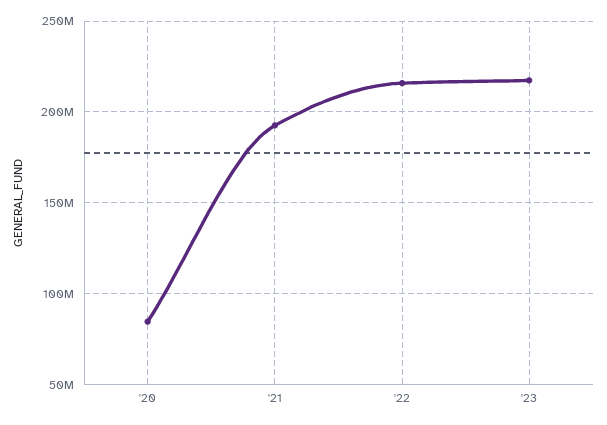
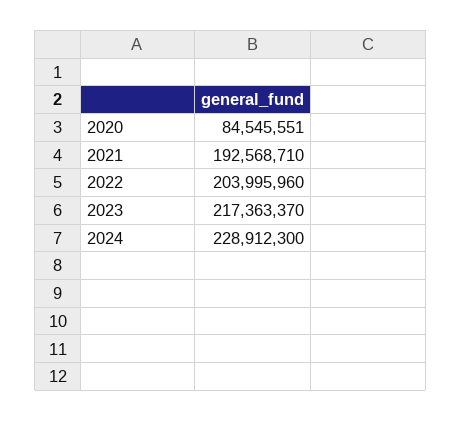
'22: 215000000 -> 203995960
2024: none -> 228912300

